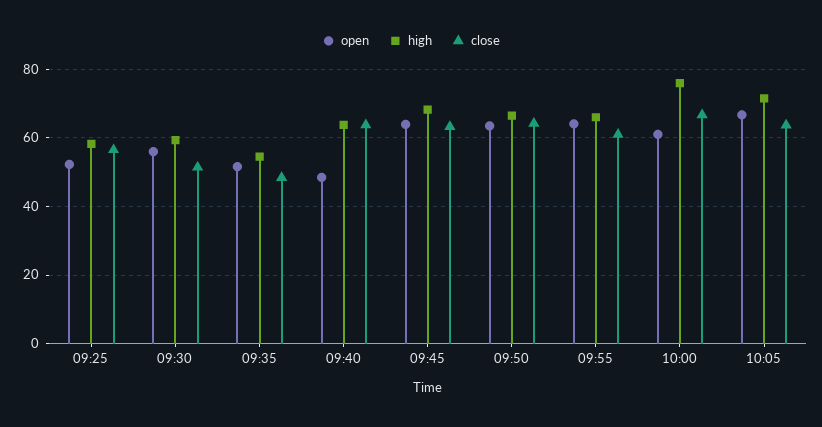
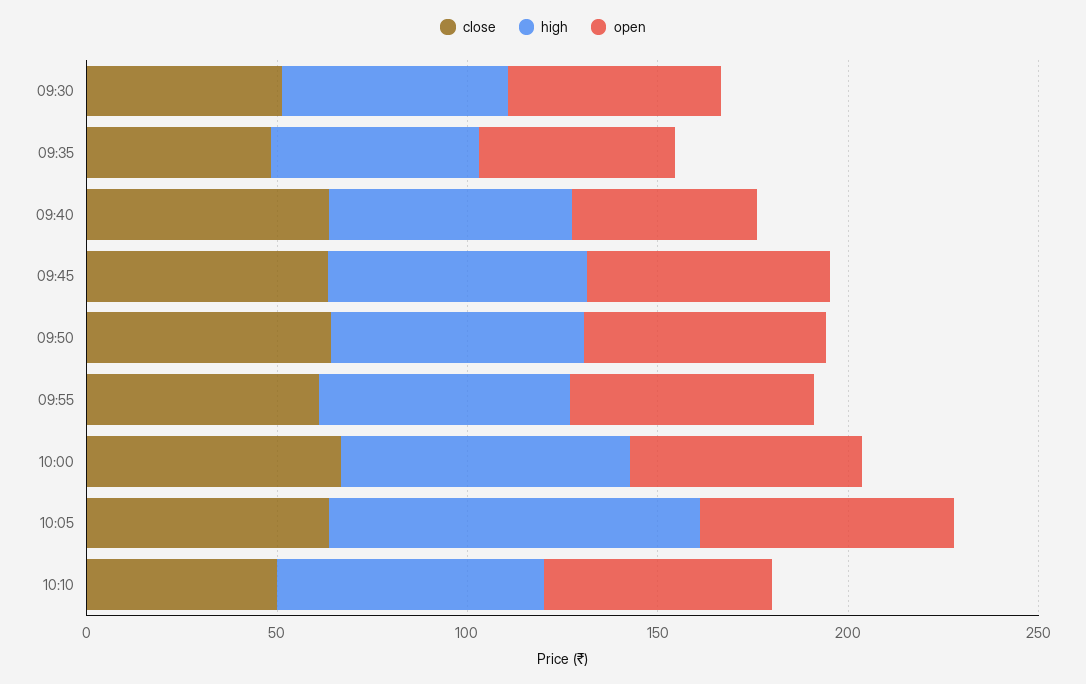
open, 09:25: 52 -> none
high, 09:25: 58 -> none
close, 09:25: 56 -> none
high, 10:05: 72 -> 100
close, 10:10: none -> 50
high, 10:10: none -> 70
open, 10:10: none -> 60

